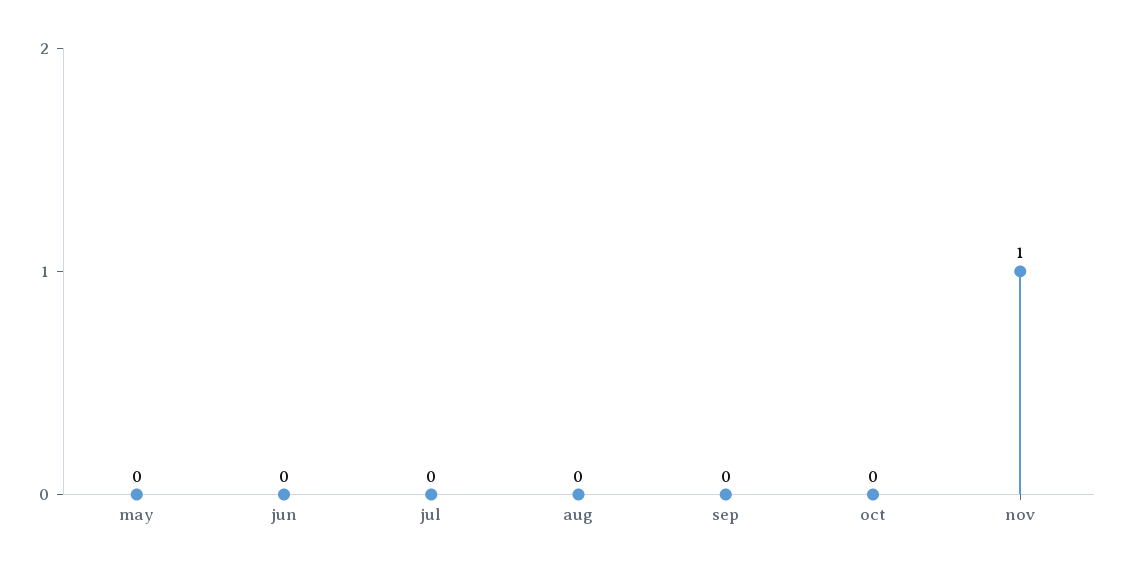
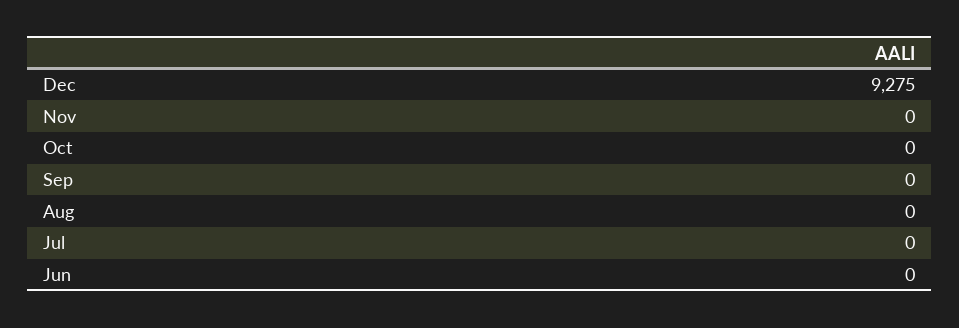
may: 0 -> none
nov: 1 -> 0
Dec: none -> 9275

